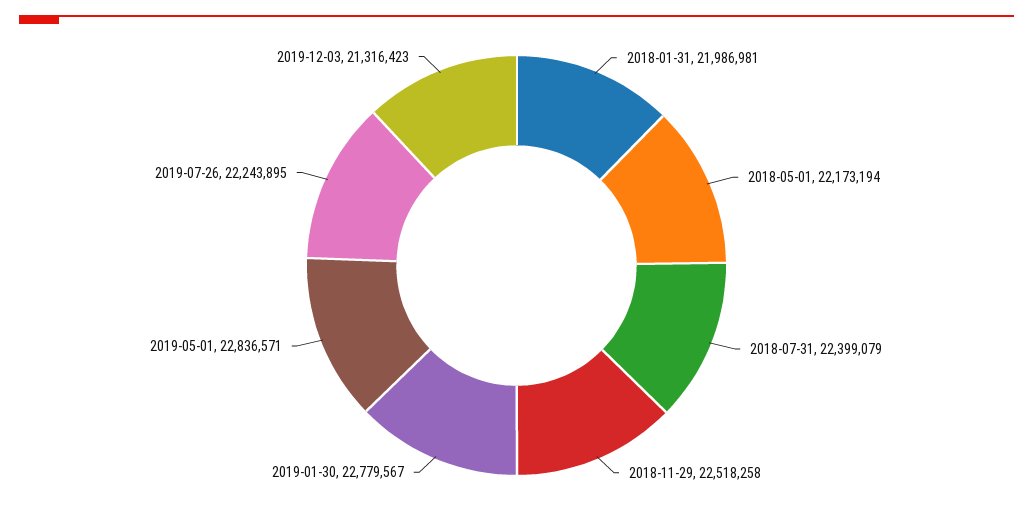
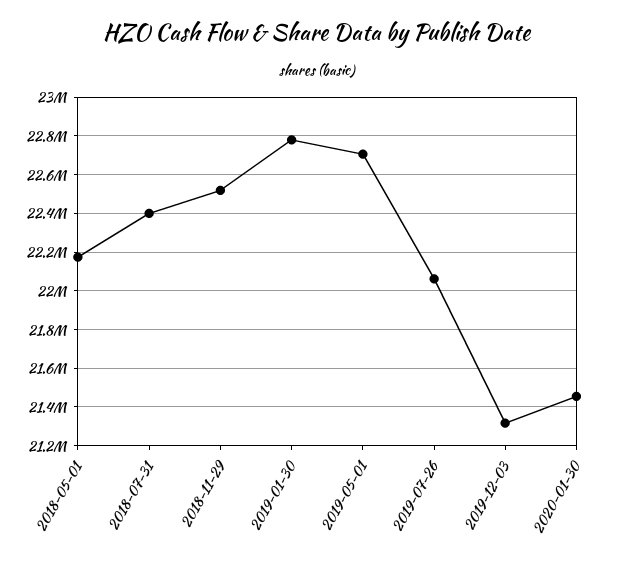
2018-01-31: 21986981 -> none
2019-05-01: 22836571 -> 22700000
2019-07-26: 22243895 -> 22050000
2020-01-30: none -> 21450000

